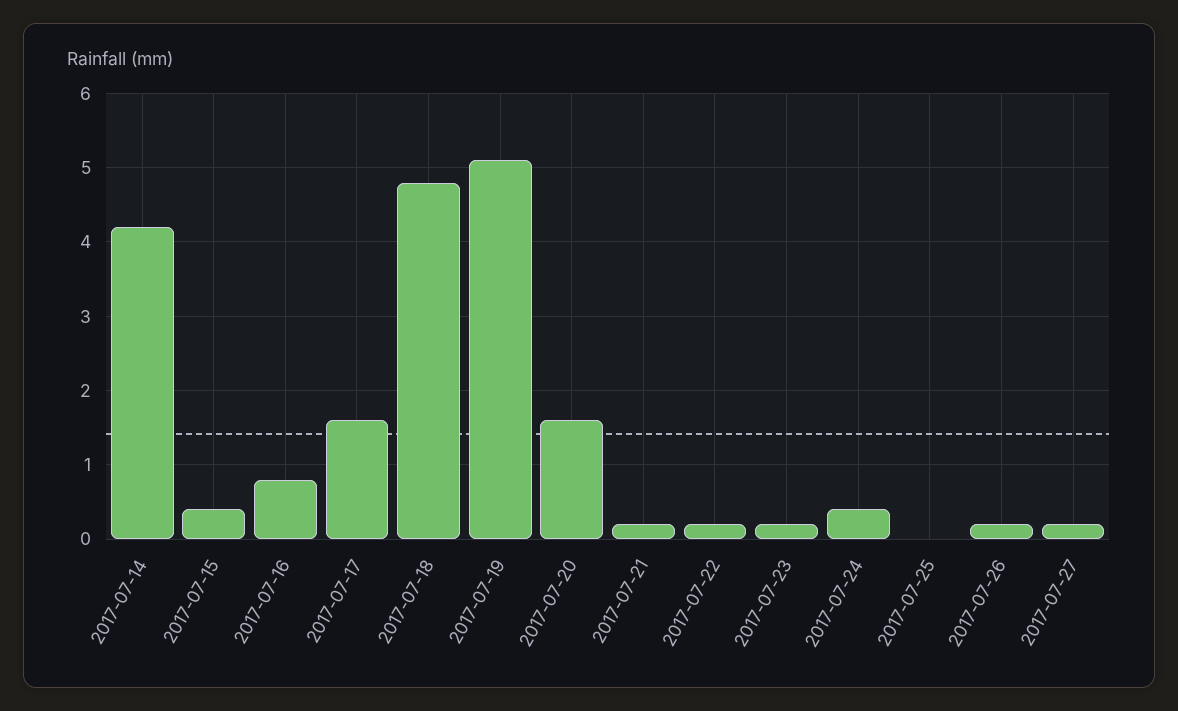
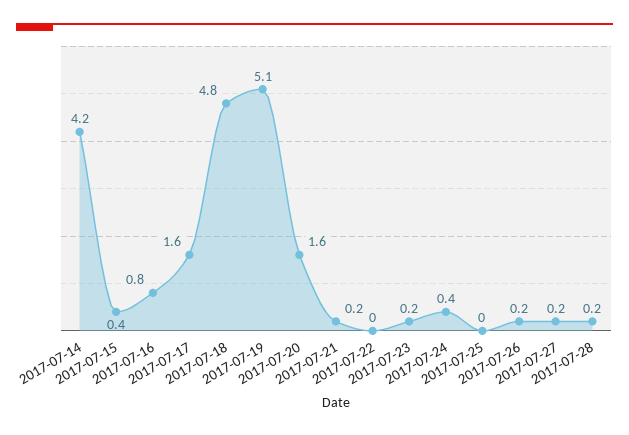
2017-07-22: 0.2 -> 0
2017-07-28: none -> 0.2

